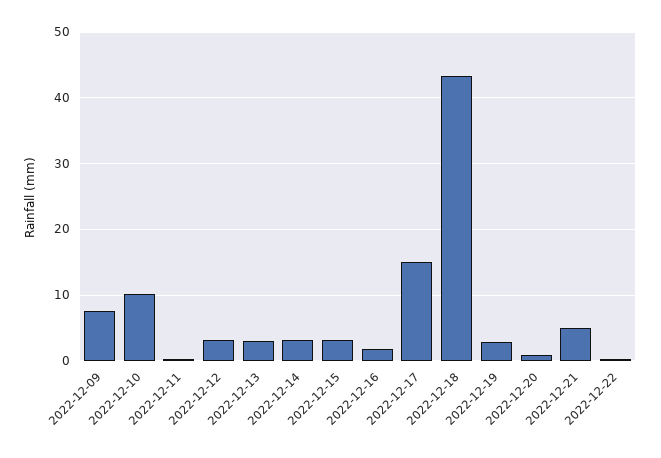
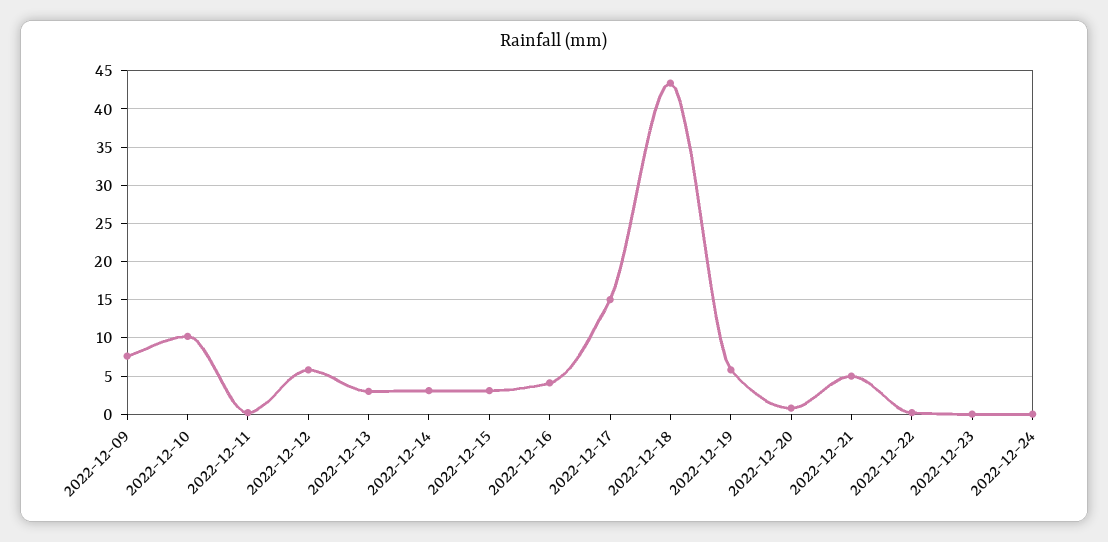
2022-12-12: 3 -> 6
2022-12-16: 2 -> 4
2022-12-19: 3 -> 6
2022-12-23: none -> 0
2022-12-24: none -> 0

